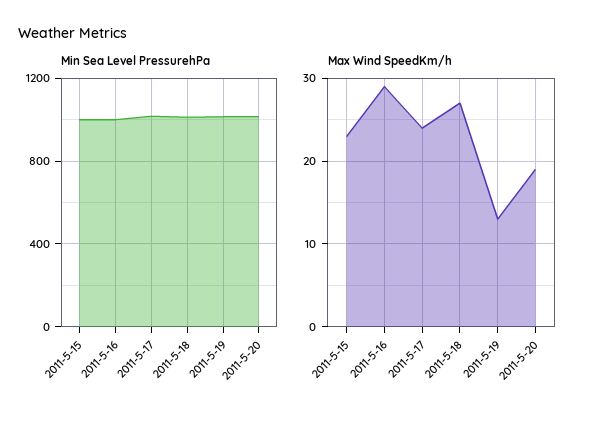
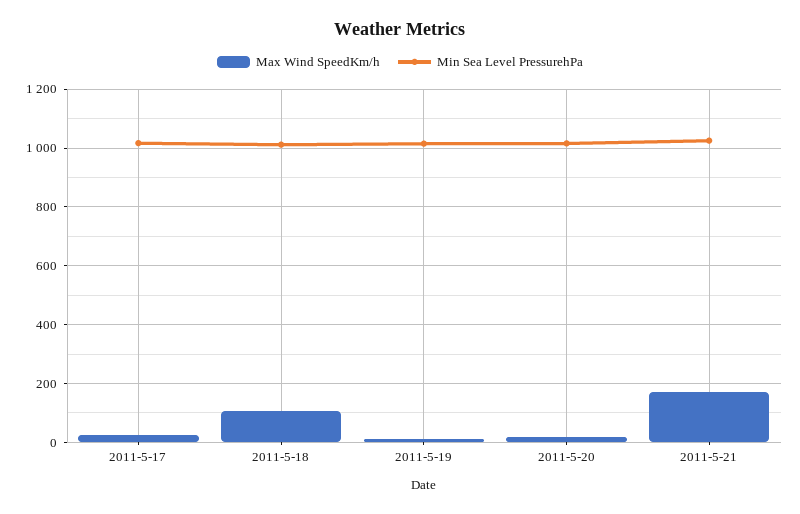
Min Sea Level PressurehPa, 2011-5-15: 1000 -> none
Min Sea Level PressurehPa, 2011-5-16: 1000 -> none
Max Wind SpeedKm/h, 2011-5-15: 23 -> none
Max Wind SpeedKm/h, 2011-5-16: 29 -> none
Max Wind SpeedKm/h, 2011-5-18: 27 -> 100
Max Wind SpeedKm/h, 2011-5-21: none -> 175
Min Sea Level PressurehPa, 2011-5-21: none -> 1025

